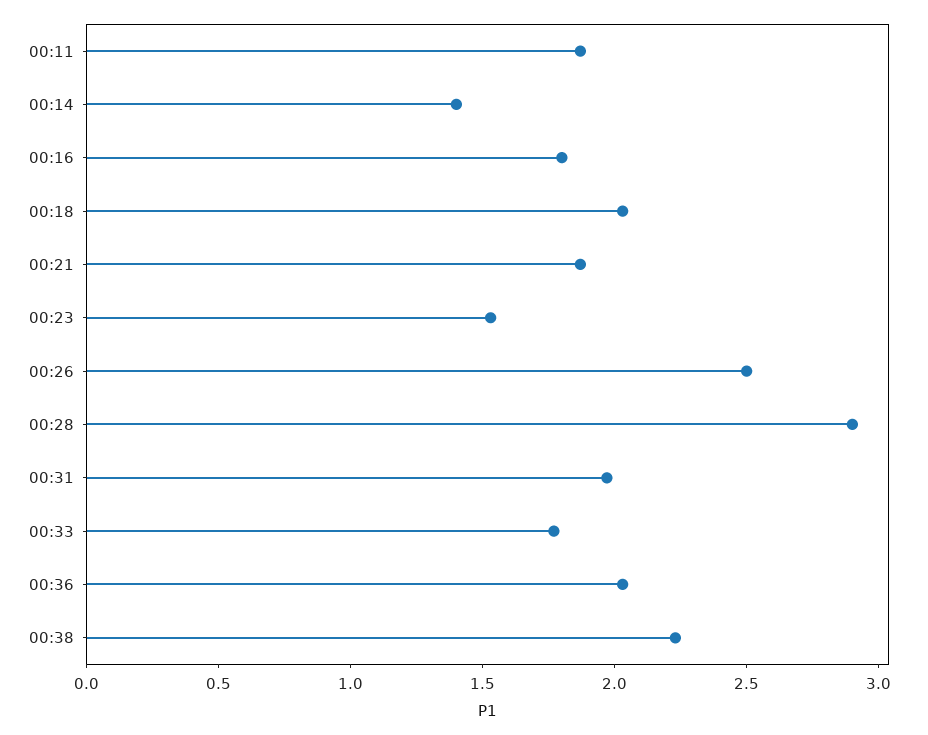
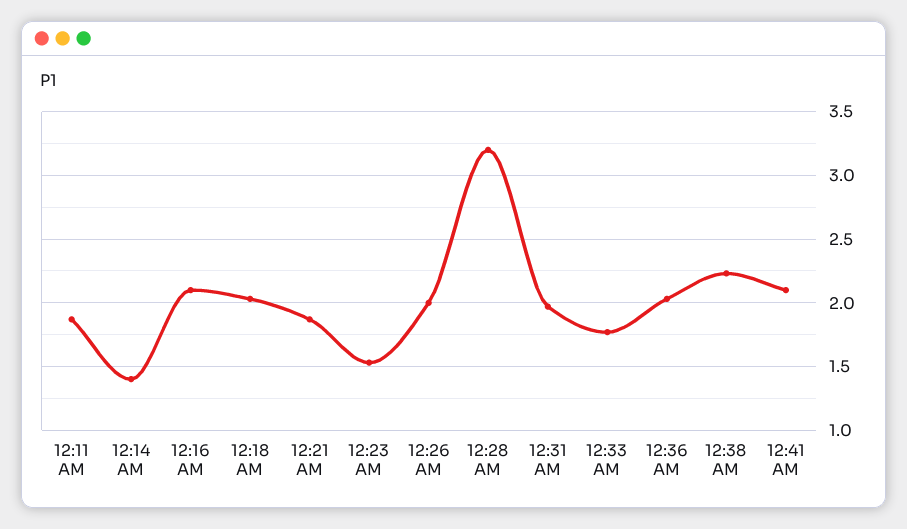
00:16: 1.8 -> 2.1
00:26: 2.5 -> 2
00:28: 2.9 -> 3.2
12:41 AM: none -> 2.1

